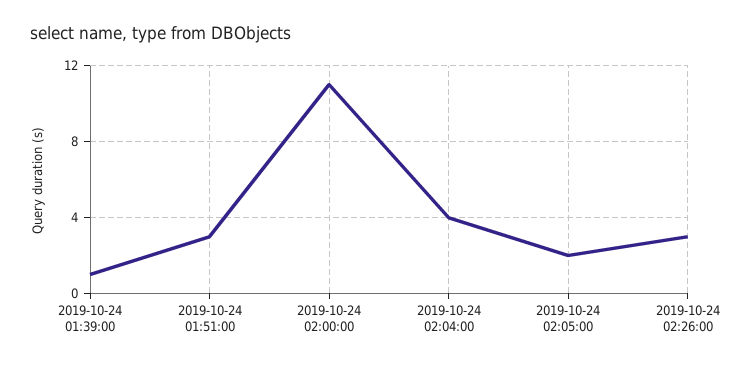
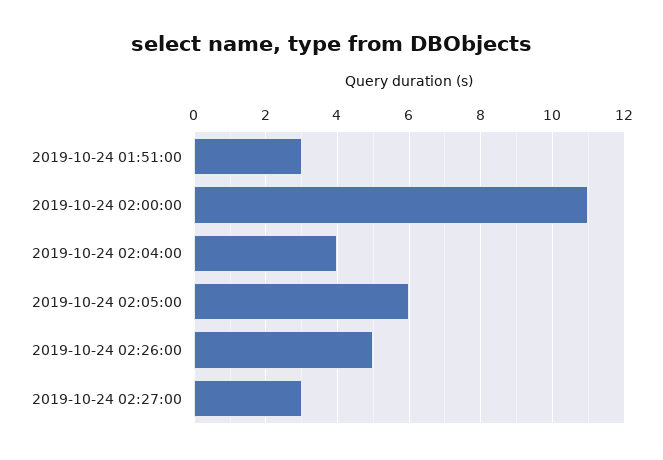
2019-10-24 01:39:00: 1 -> none
2019-10-24 02:05:00: 2 -> 6
2019-10-24 02:26:00: 3 -> 5
2019-10-24 02:27:00: none -> 3

